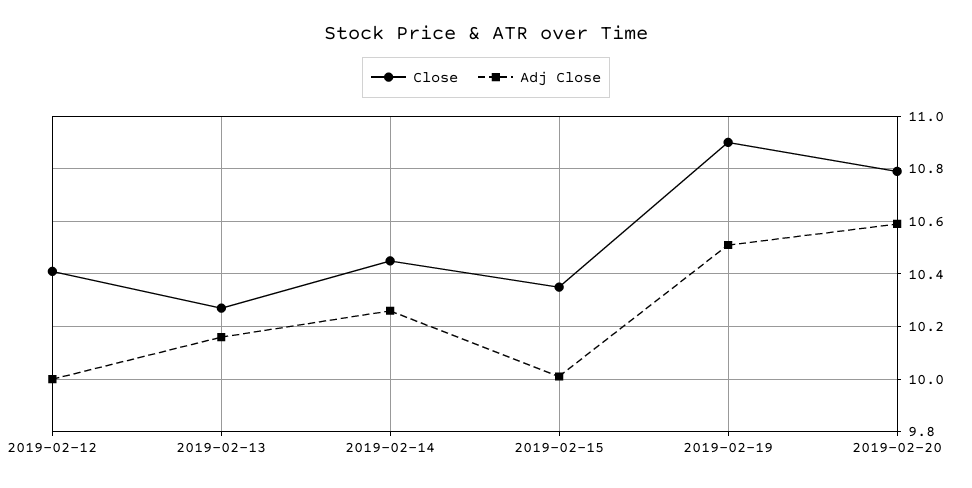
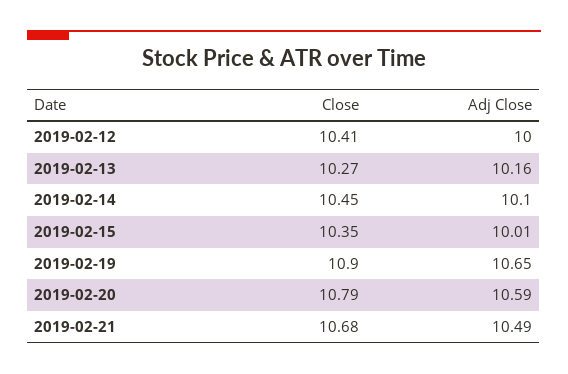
Adj Close, 2019-02-14: 10.25 -> 10.1
Adj Close, 2019-02-19: 10.5 -> 10.65
Close, 2019-02-21: none -> 10.68
Adj Close, 2019-02-21: none -> 10.49

